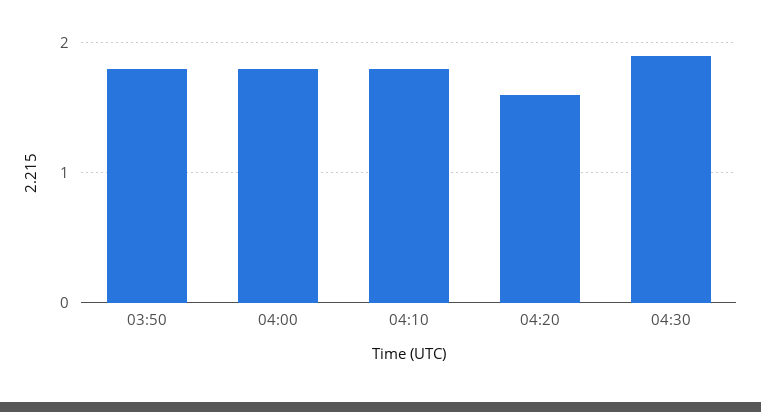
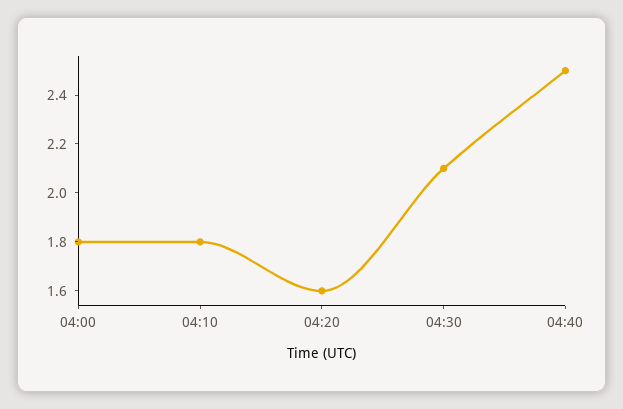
03:50: 1.8 -> none
04:30: 1.9 -> 2.1
04:40: none -> 2.5

